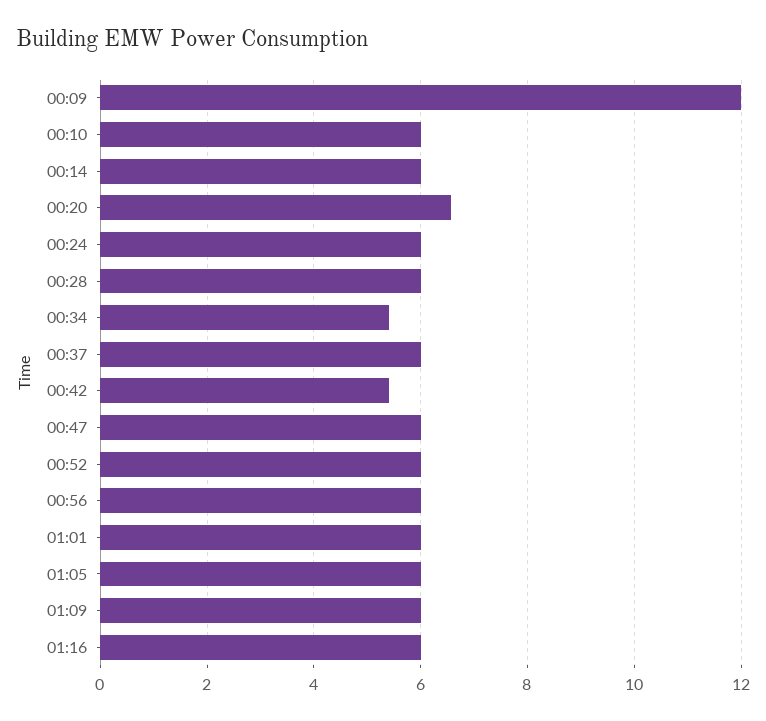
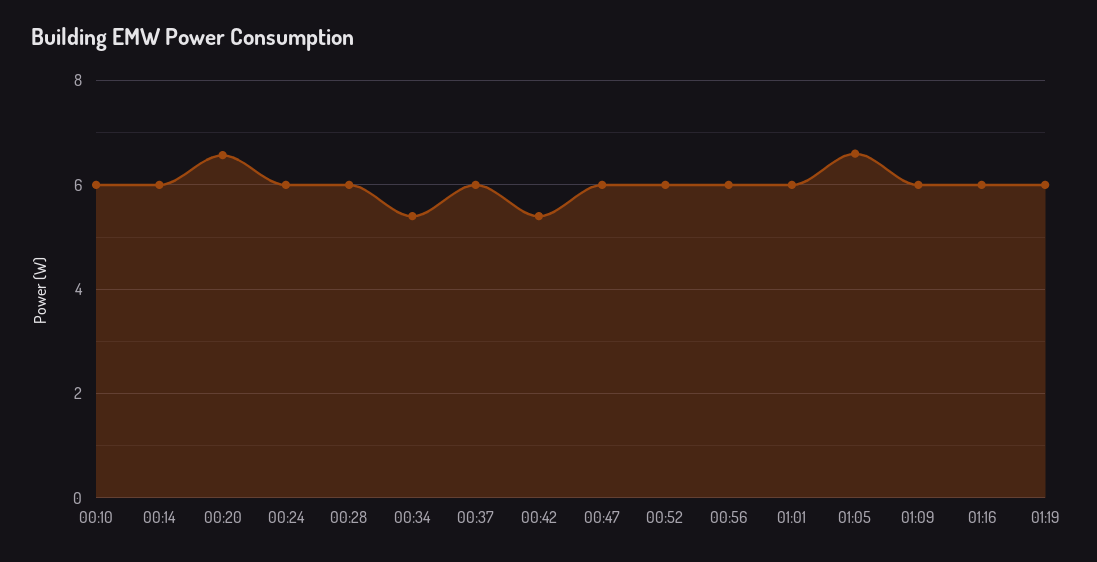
00:09: 12 -> none
01:05: 6 -> 6.6
01:19: none -> 6

